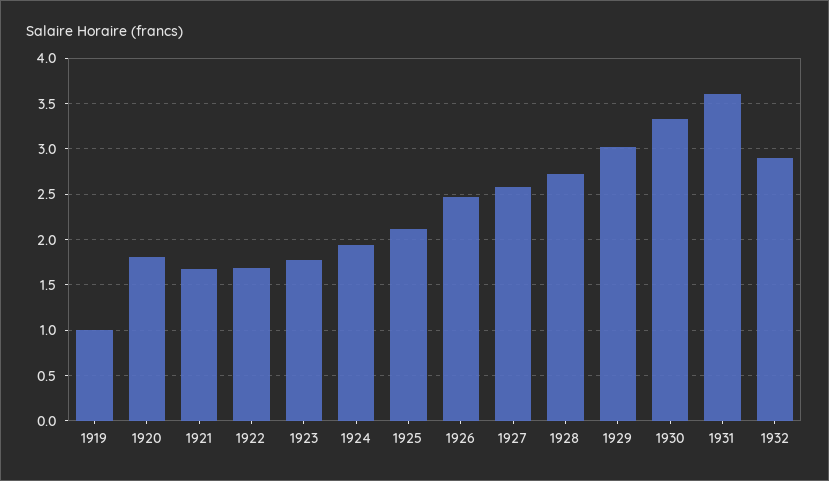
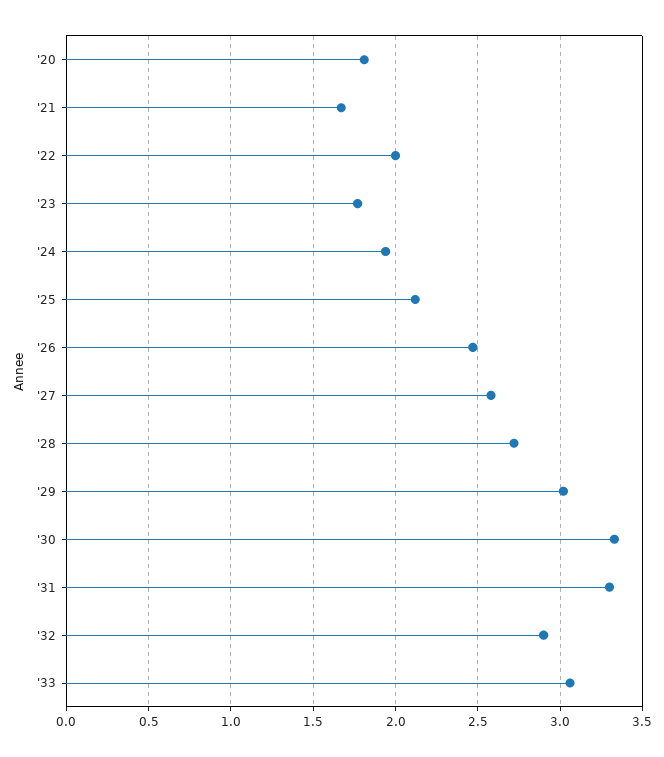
1919: 1 -> none
1922: 1.7 -> 2
1931: 3.6 -> 3.3
'33: none -> 3.05

